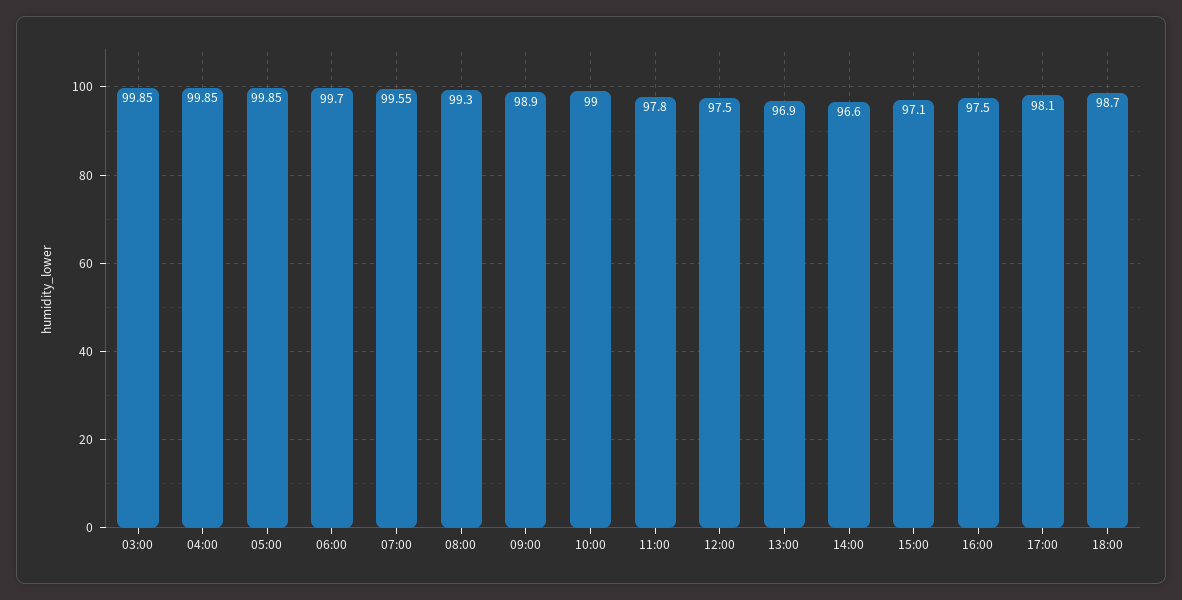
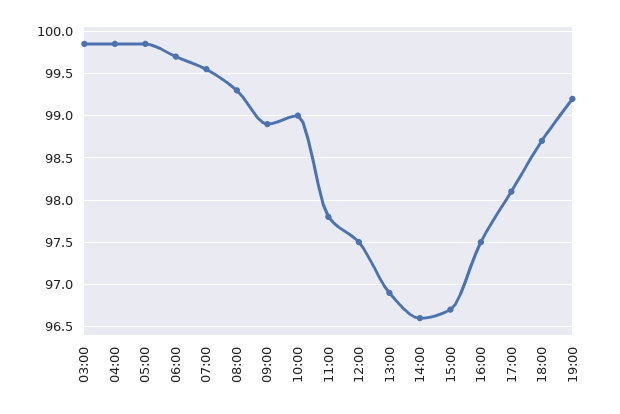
15:00: 97.1 -> 96.7
19:00: none -> 99.2

